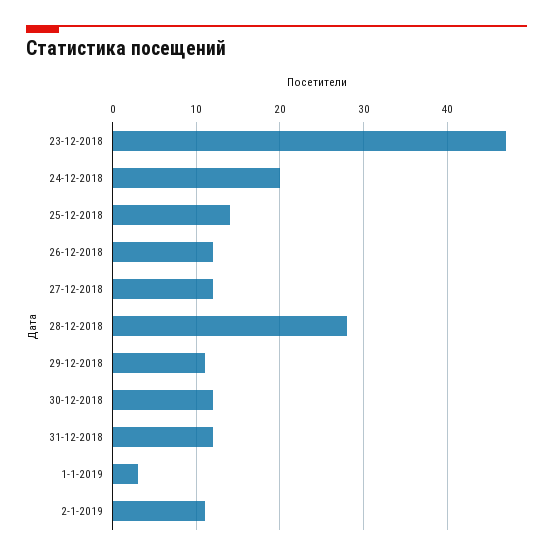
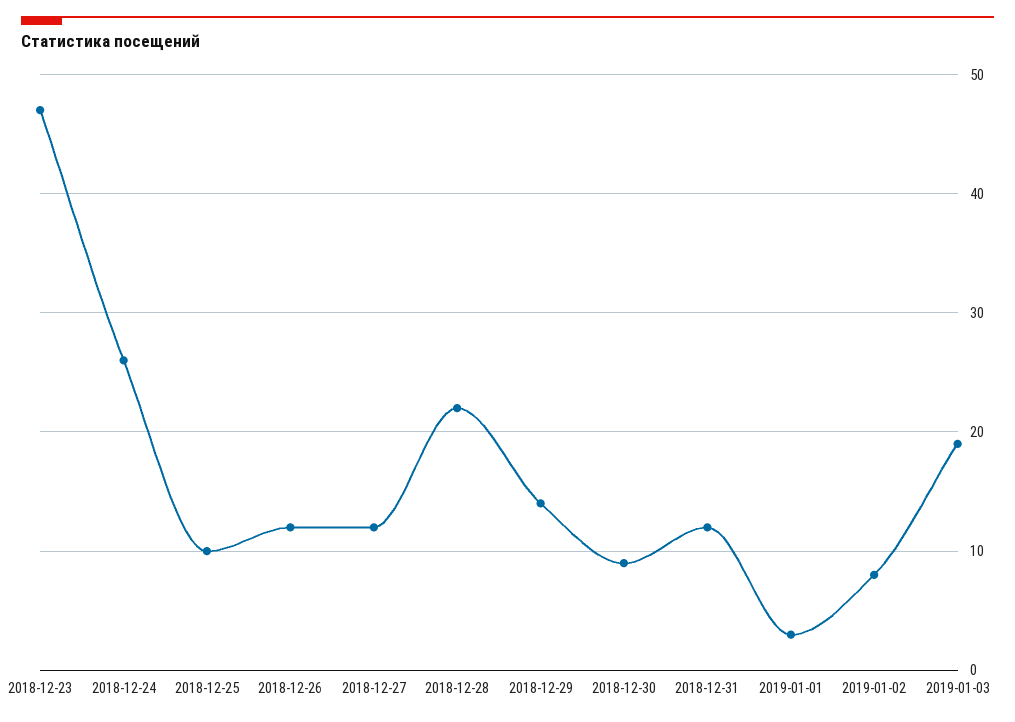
24-12-2018: 20 -> 26
25-12-2018: 14 -> 10
28-12-2018: 28 -> 22
29-12-2018: 11 -> 14
30-12-2018: 12 -> 9
2-1-2019: 11 -> 8
2019-01-03: none -> 19

